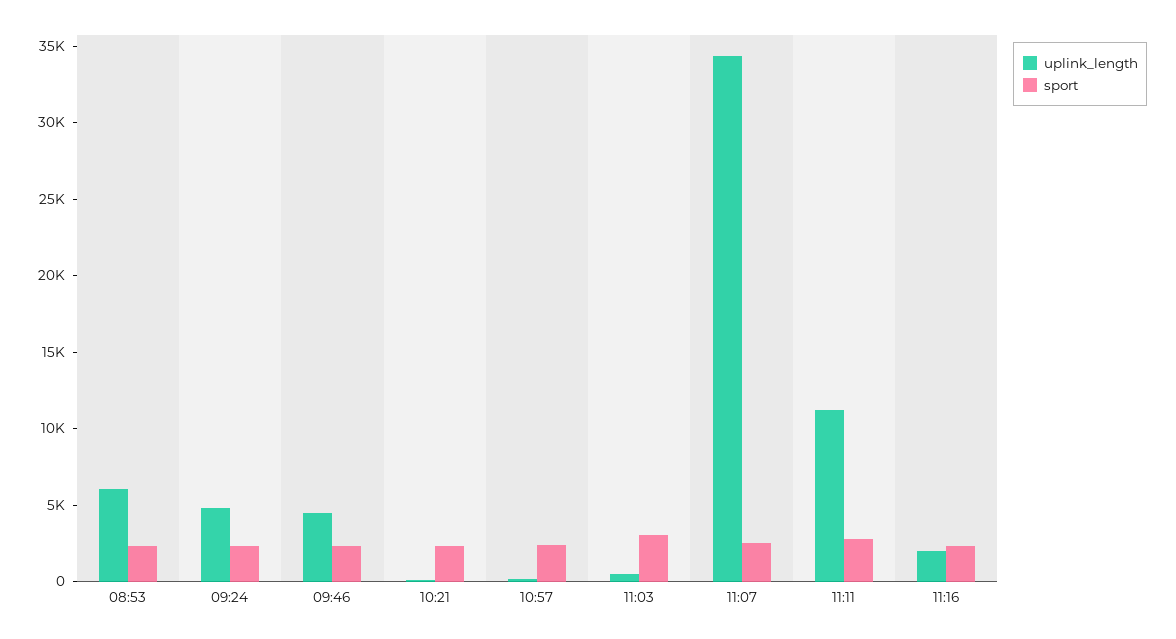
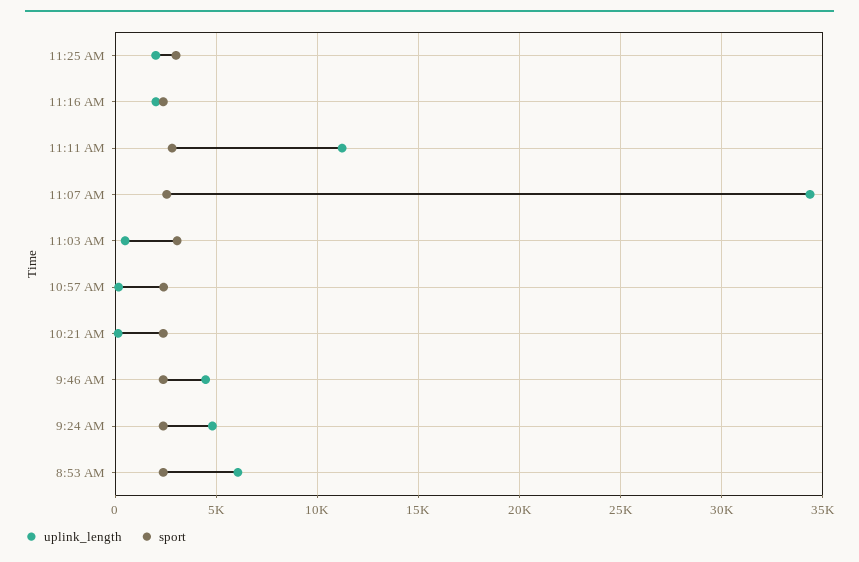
uplink_length, 11:25 AM: none -> 2000
sport, 11:25 AM: none -> 3000

